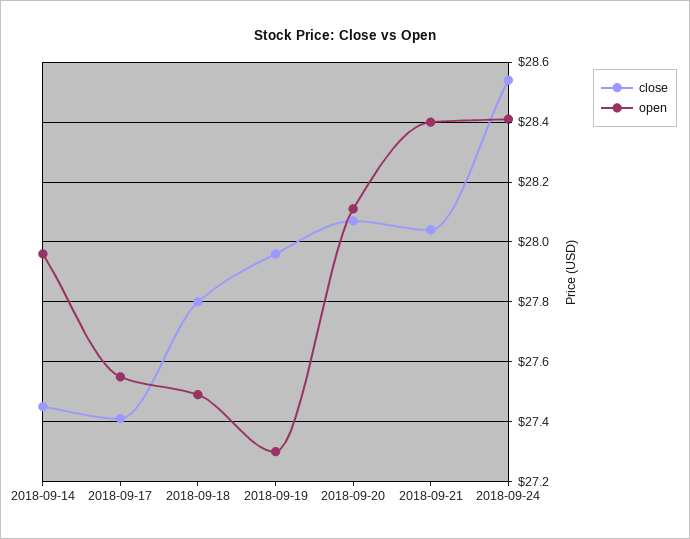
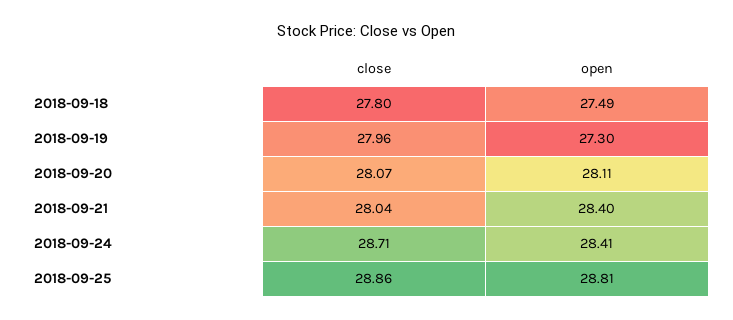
close, 2018-09-14: 27.45 -> none
open, 2018-09-14: 27.95 -> none
close, 2018-09-17: 27.4 -> none
open, 2018-09-17: 27.55 -> none
close, 2018-09-24: 28.55 -> 28.71
close, 2018-09-25: none -> 28.86
open, 2018-09-25: none -> 28.81

